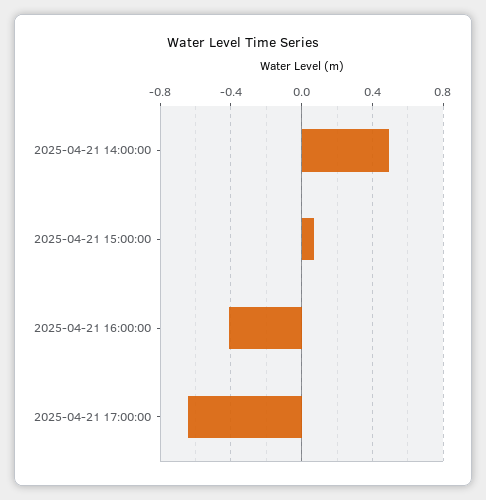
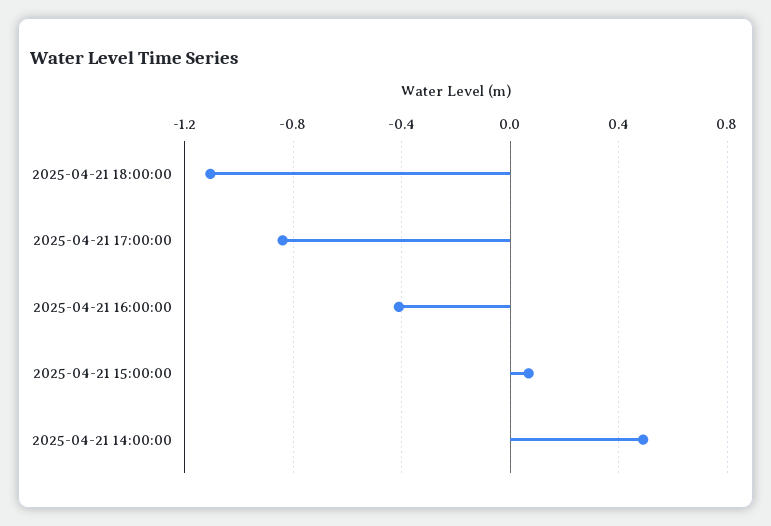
2025-04-21 17:00:00: -0.65 -> -0.85
2025-04-21 18:00:00: none -> -1.1

